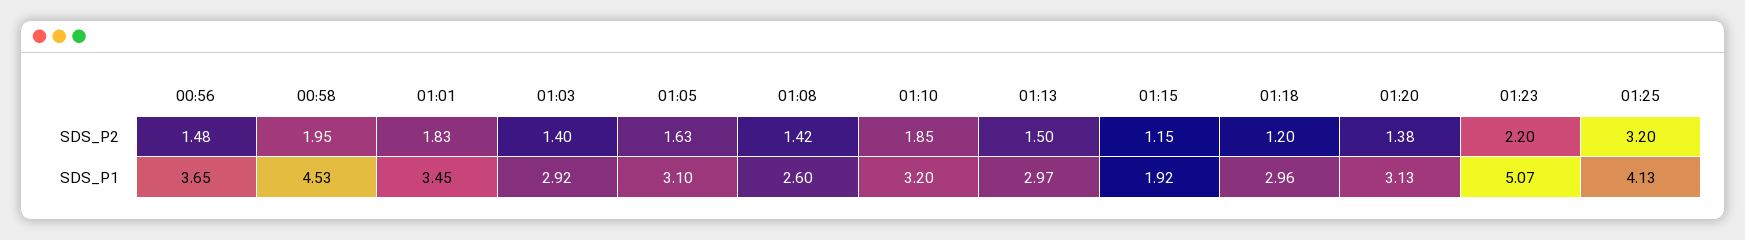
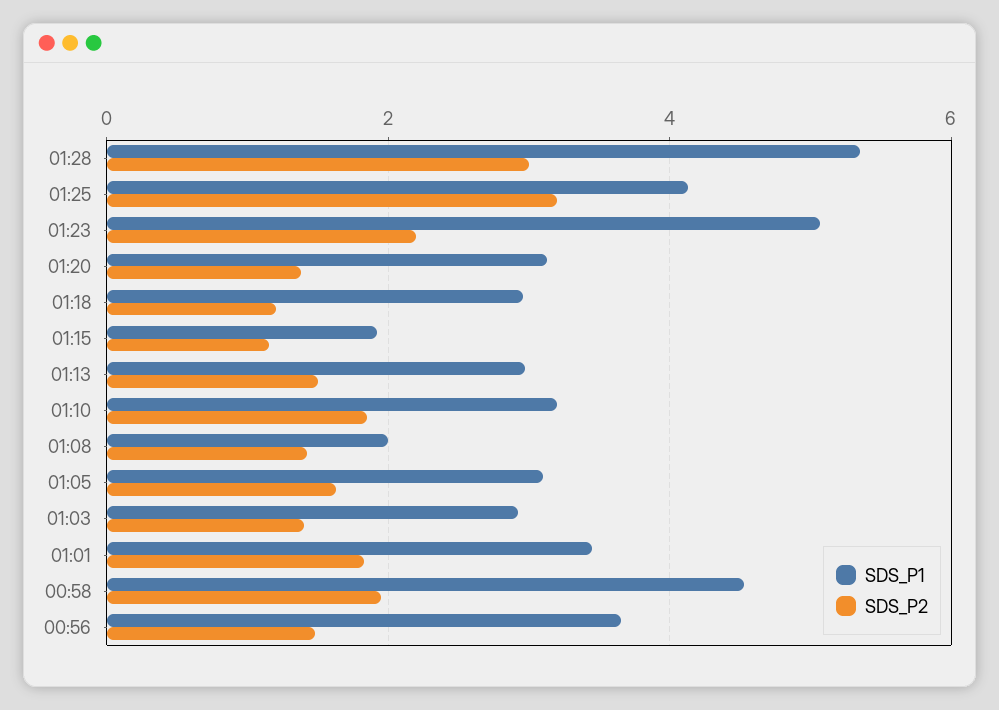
SDS_P1, 01:08: 2.6 -> 2
SDS_P1, 01:28: none -> 5.4
SDS_P2, 01:28: none -> 3

